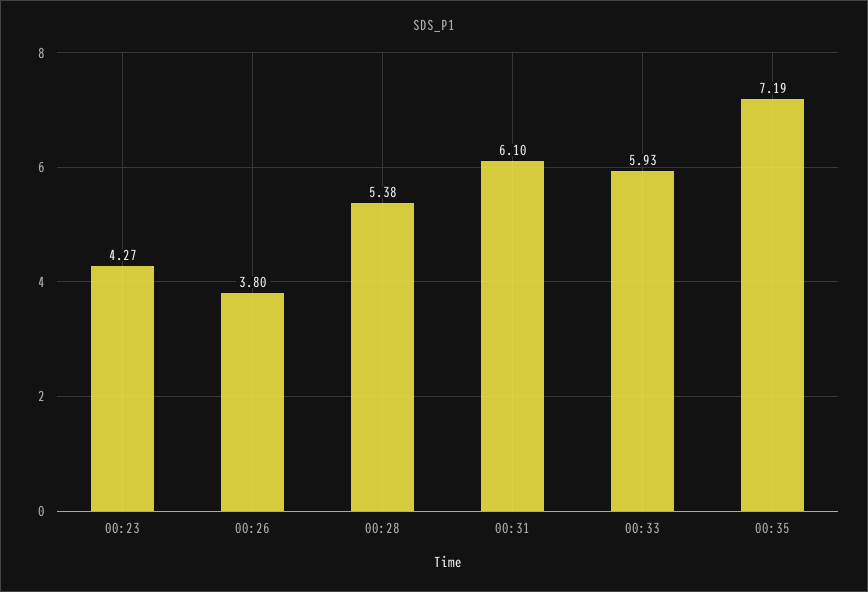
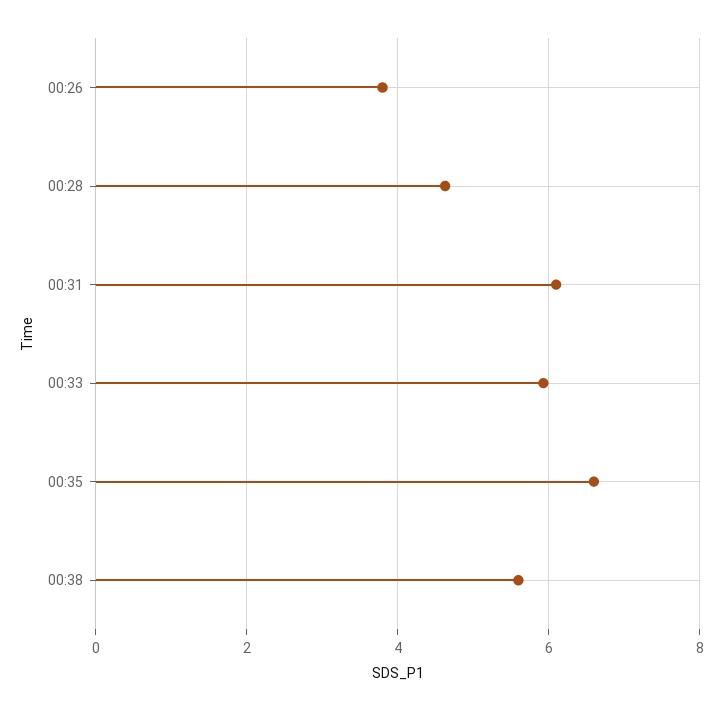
00:23: 4.27 -> none
00:28: 5.38 -> 4.6
00:35: 7.19 -> 6.6
00:38: none -> 5.6

